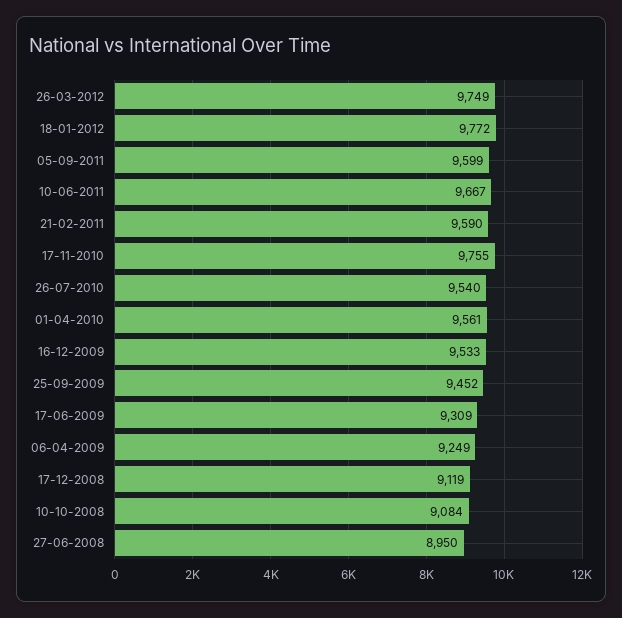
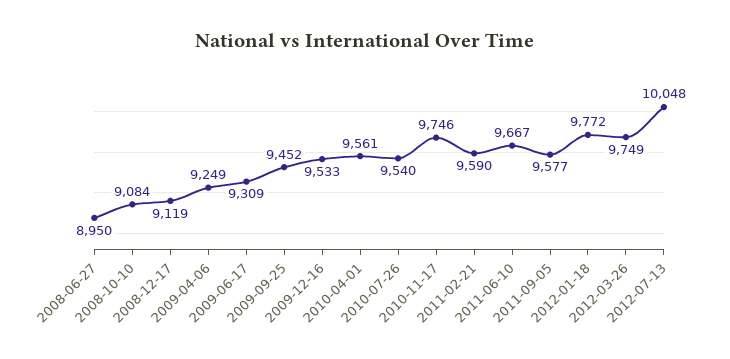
05-09-2011: 9599 -> 9577
17-11-2010: 9755 -> 9746
2012-07-13: none -> 10048

